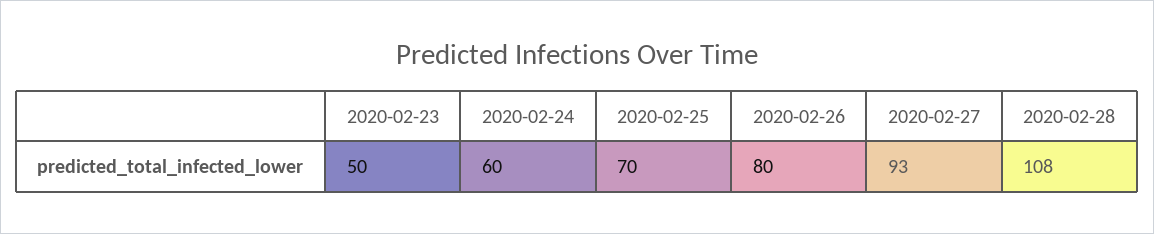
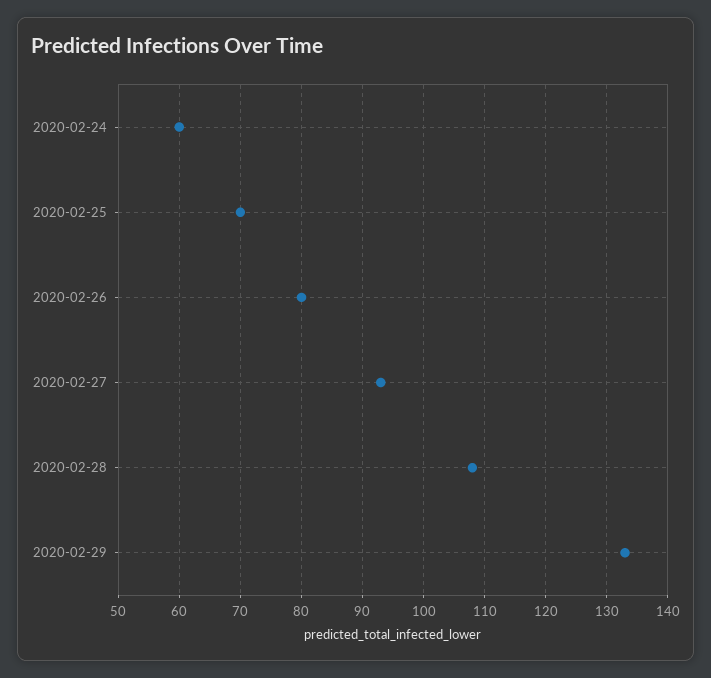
2020-02-23: 50 -> none
2020-02-29: none -> 133

